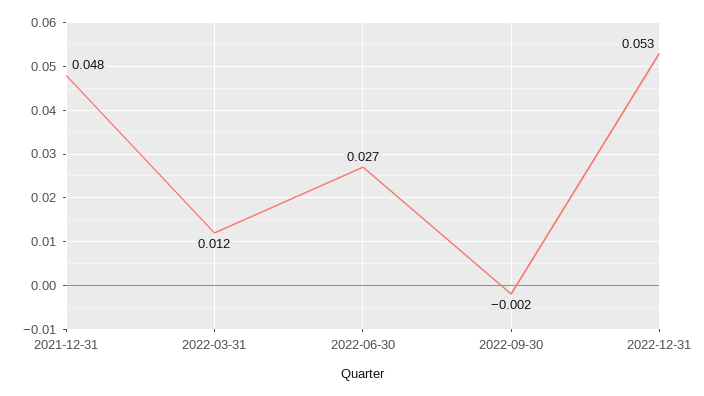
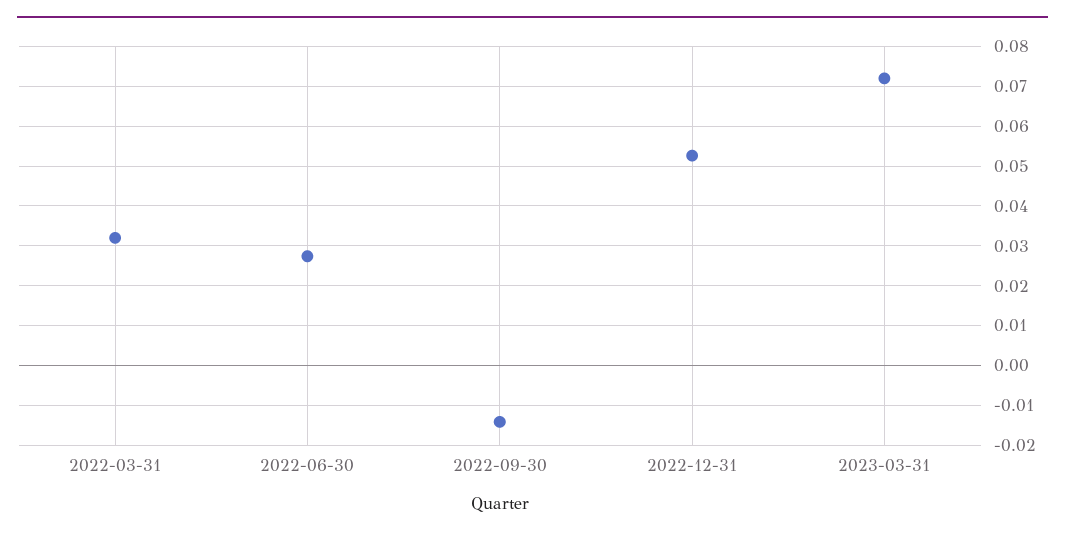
2021-12-31: 0.048 -> none
2022-03-31: 0.012 -> 0.032
2022-09-30: -0.002 -> -0.014
2023-03-31: none -> 0.072

